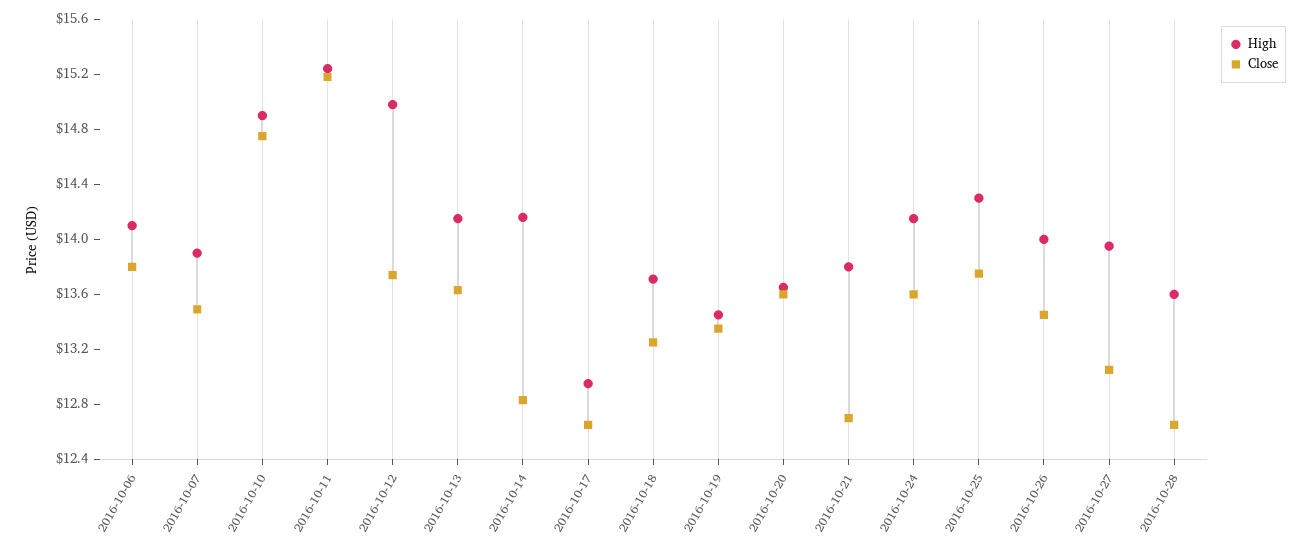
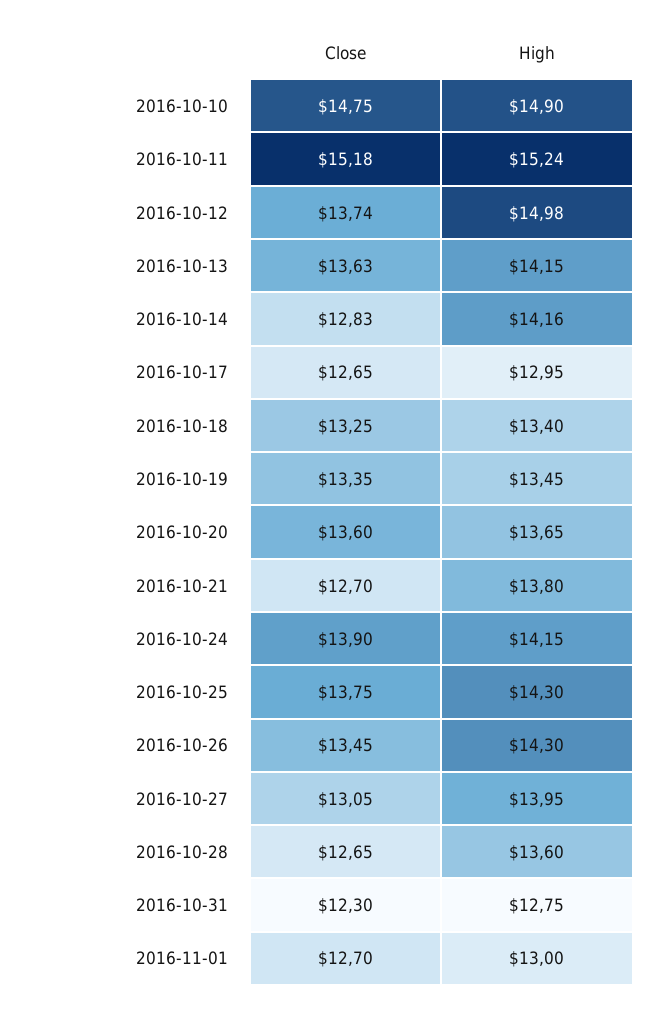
High, 2016-10-06: 14.1 -> none
Close, 2016-10-06: 13.8 -> none
High, 2016-10-07: 13.9 -> none
Close, 2016-10-07: 13.5 -> none
High, 2016-10-18: 13.7 -> 13.4
Close, 2016-10-24: 13.6 -> 13.9
High, 2016-10-26: 14 -> 14.3
Close, 2016-10-31: none -> 12.3
High, 2016-10-31: none -> 12.75
Close, 2016-11-01: none -> 12.7
High, 2016-11-01: none -> 13

